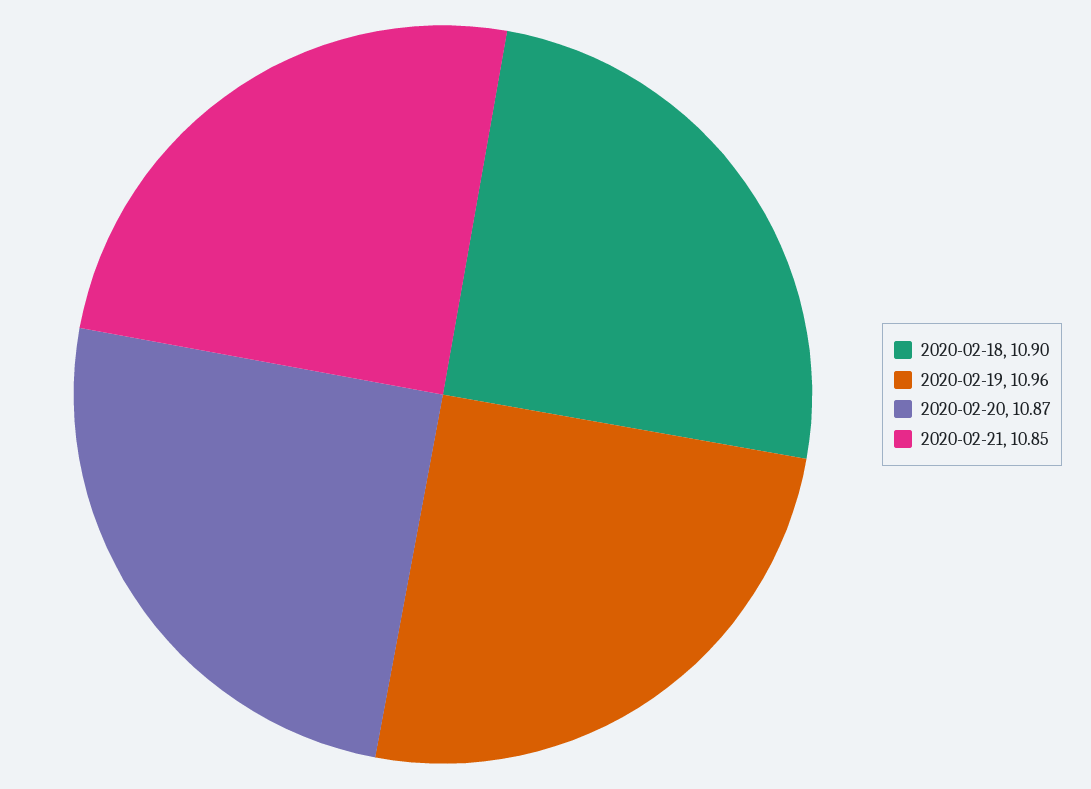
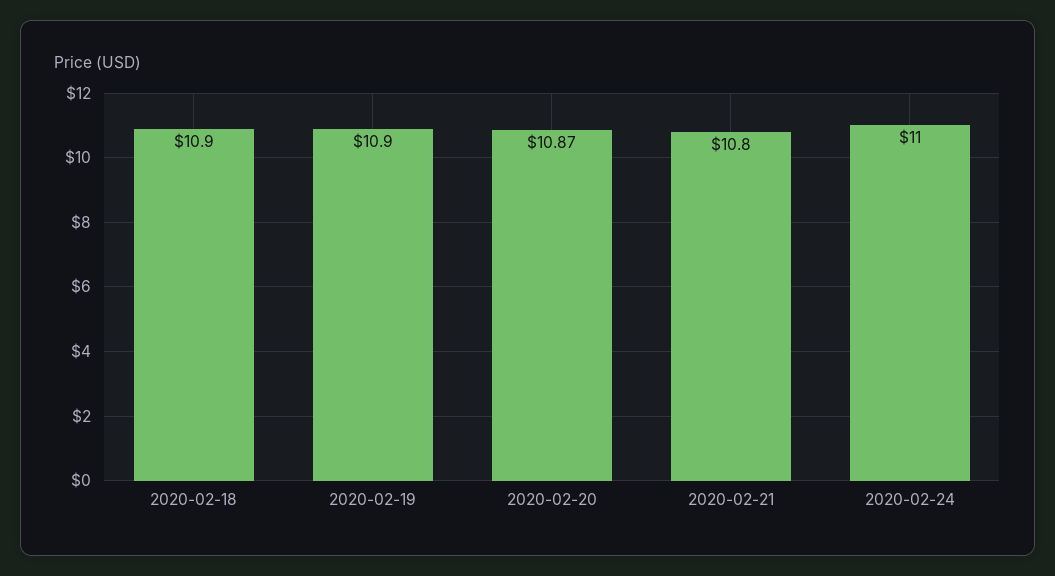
2020-02-19: 10.96 -> 10.9
2020-02-21: 10.85 -> 10.8
2020-02-24: none -> 11

